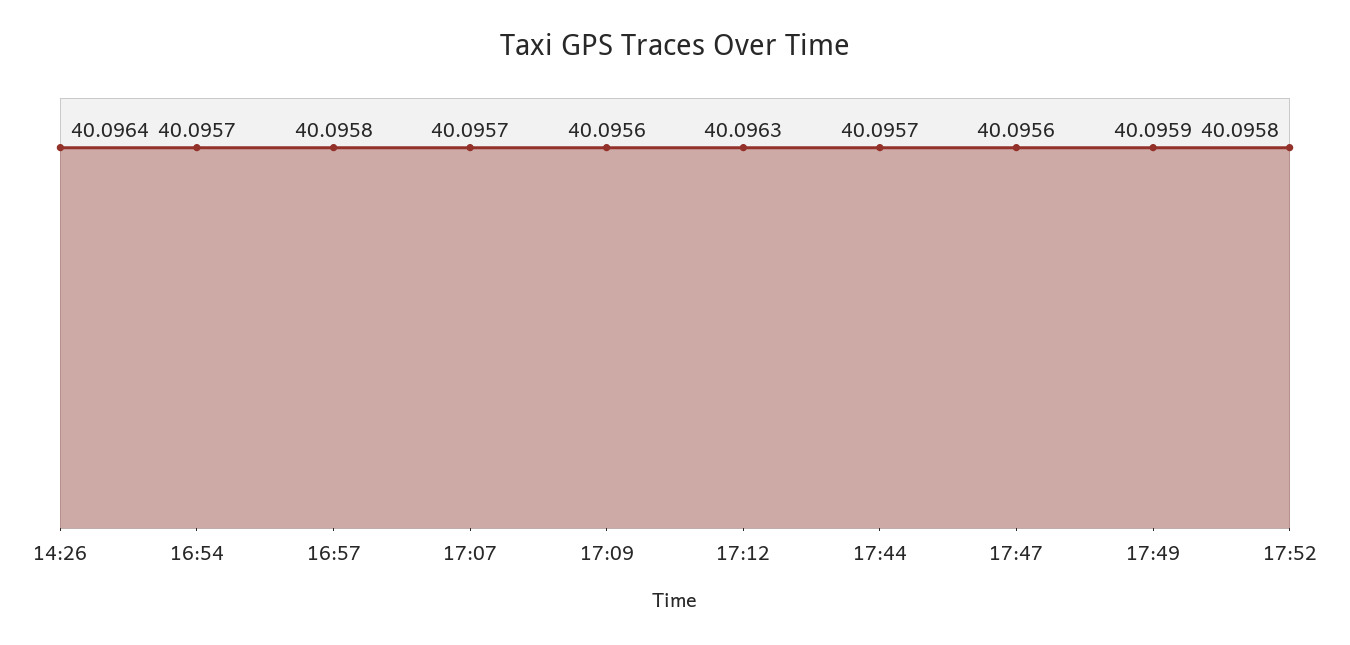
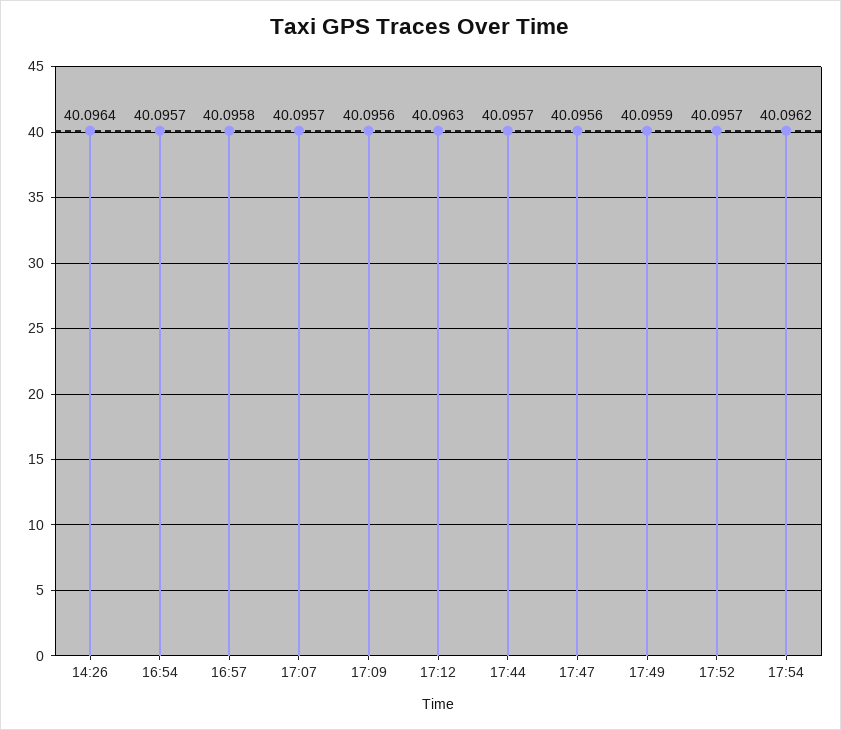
17:52: 40.0958 -> 40.0957
17:54: none -> 40.0962

